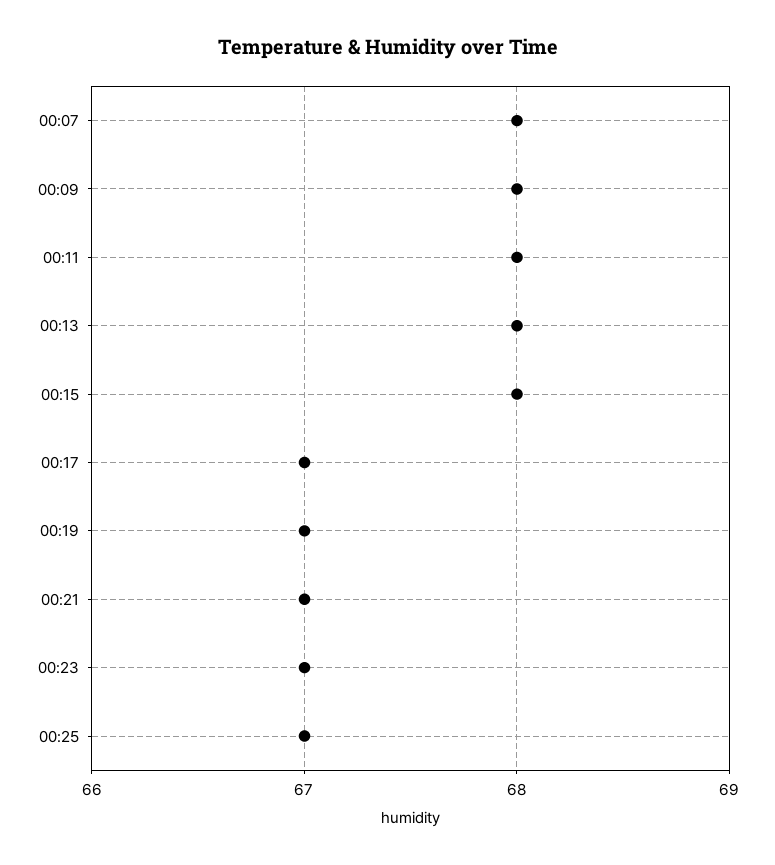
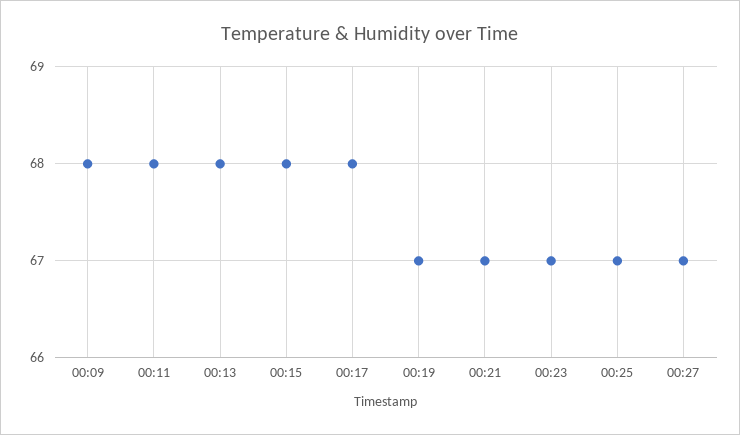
00:07: 68 -> none
00:17: 67 -> 68
00:27: none -> 67

